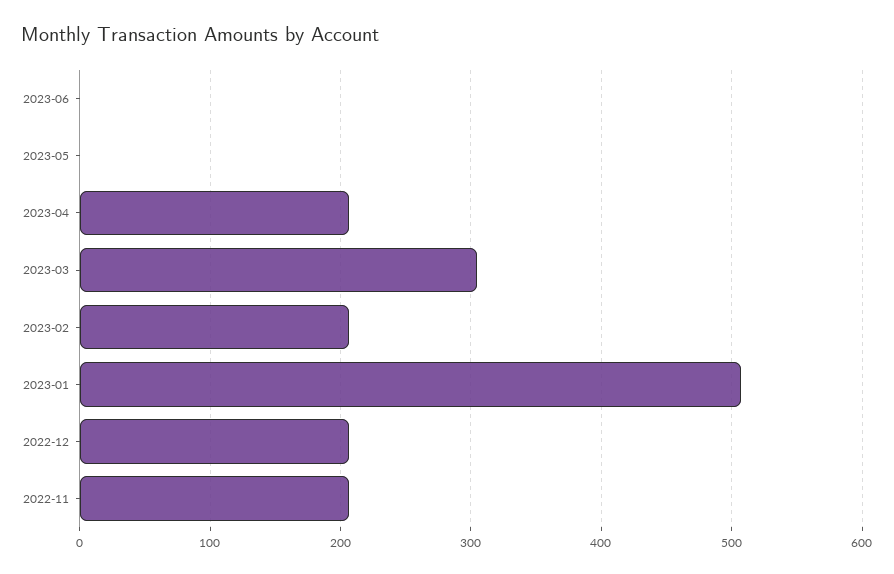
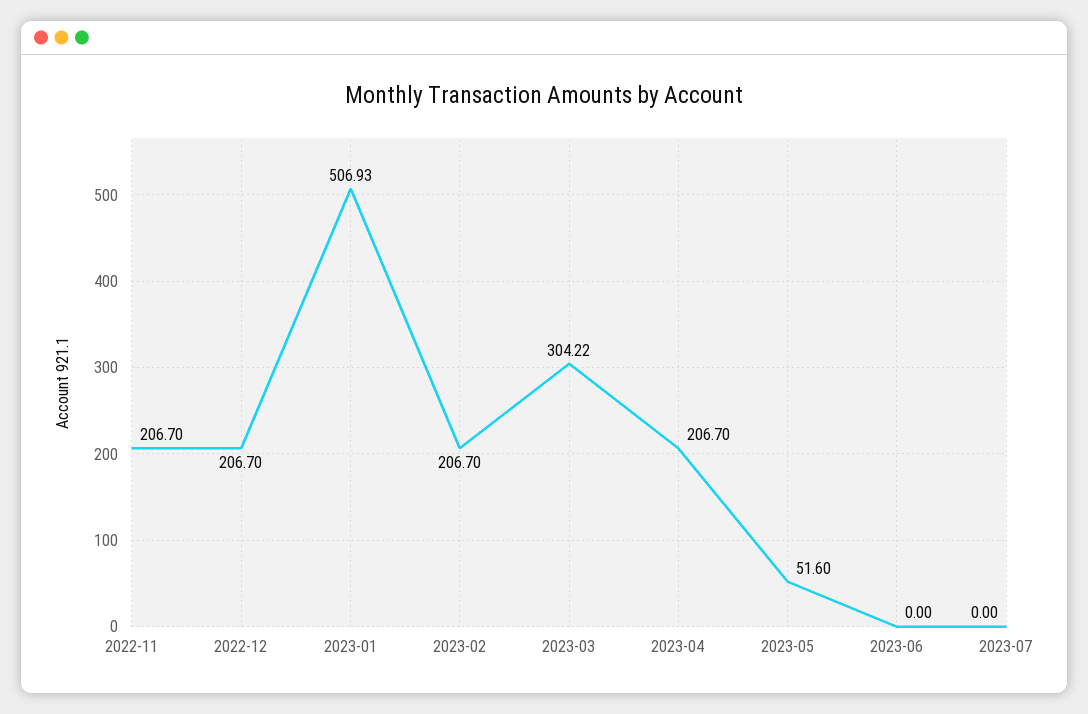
2023-05: 0 -> 51.6
2023-07: none -> 0

